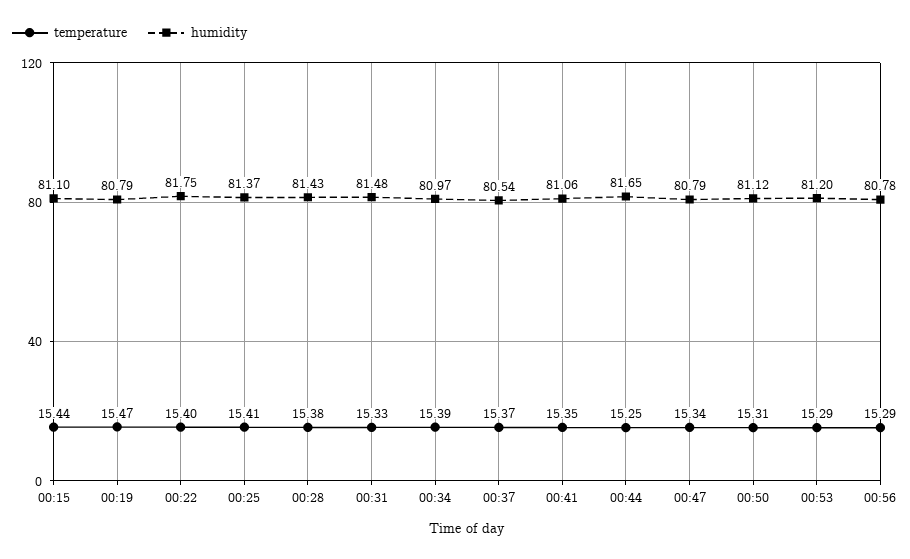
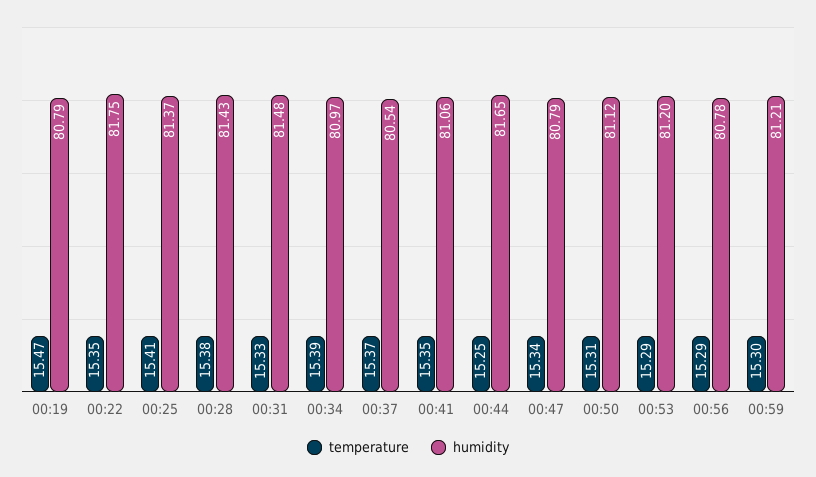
temperature, 00:15: 15.44 -> none
humidity, 00:15: 81.1 -> none
temperature, 00:22: 15.4 -> 15.35
temperature, 00:59: none -> 15.3
humidity, 00:59: none -> 81.21

